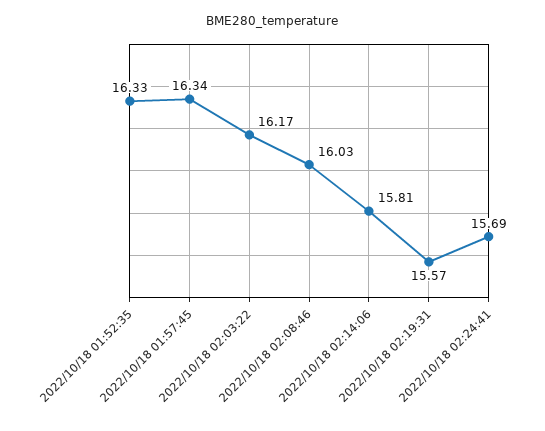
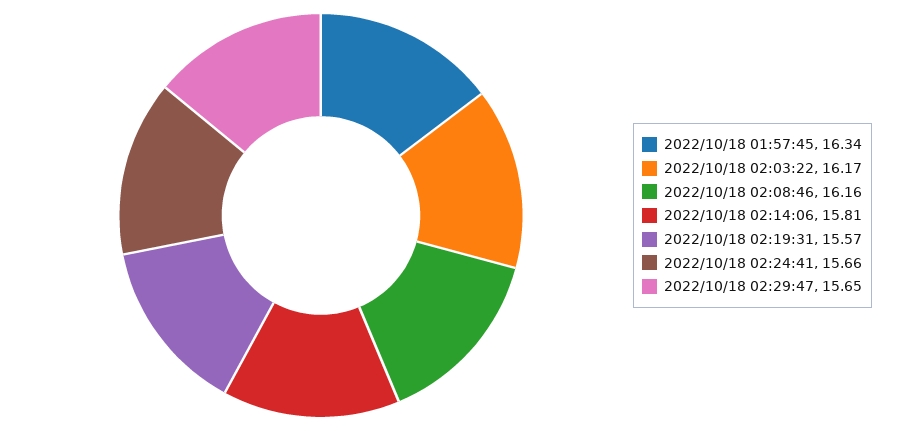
2022/10/18 01:52:35: 16.33 -> none
2022/10/18 02:08:46: 16.03 -> 16.16
2022/10/18 02:24:41: 15.69 -> 15.66
2022/10/18 02:29:47: none -> 15.65

